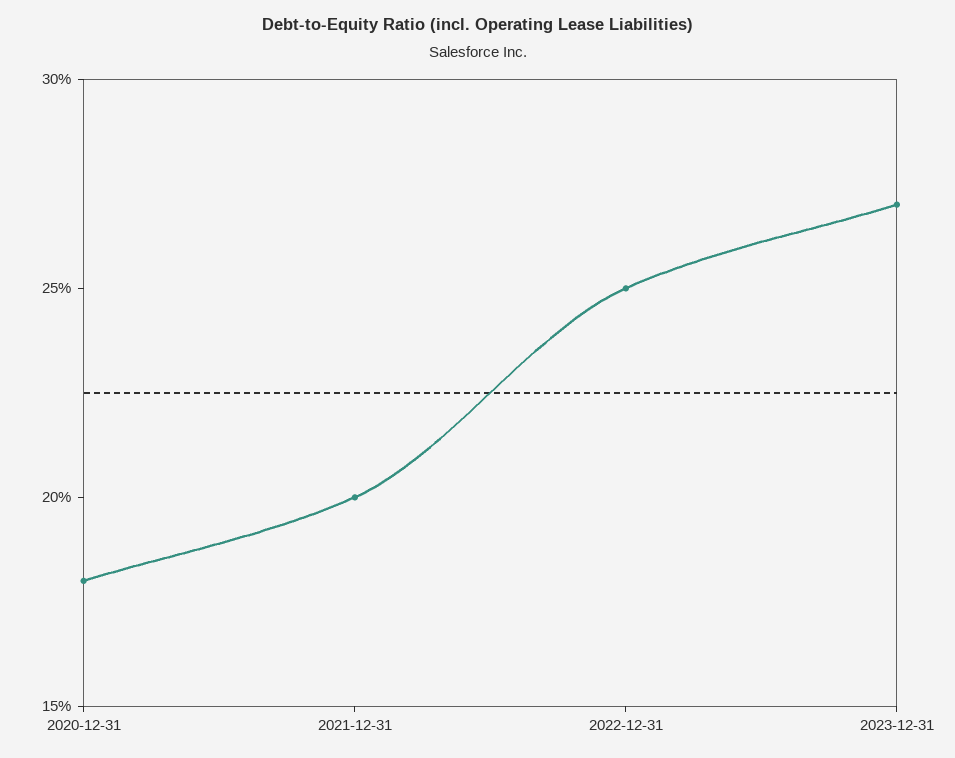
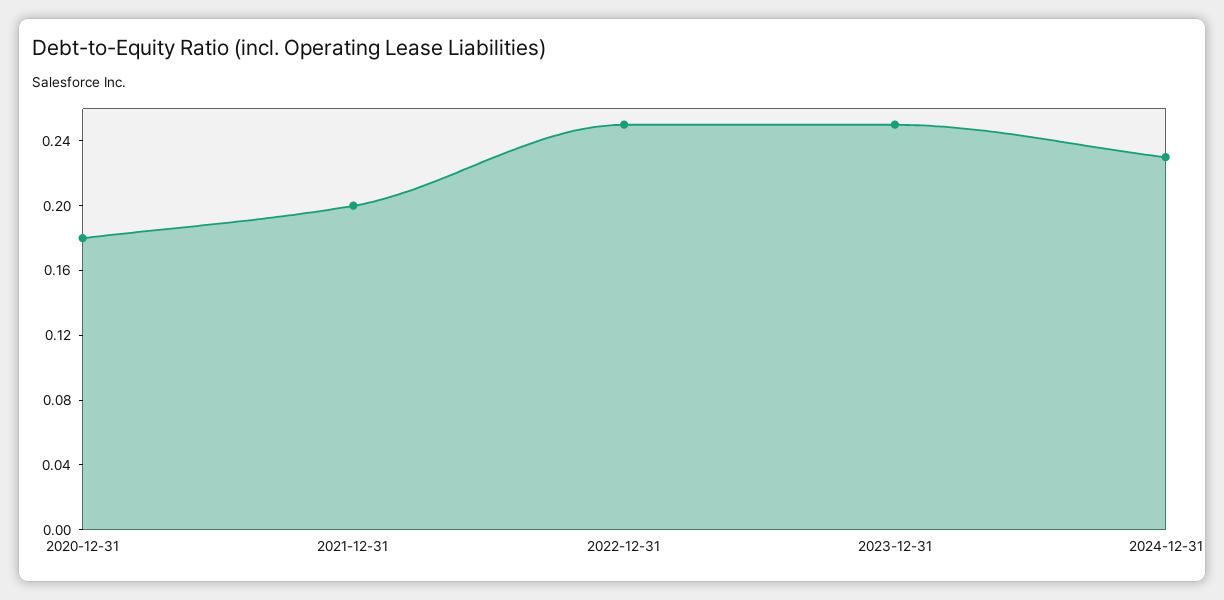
2023-12-31: 0.27 -> 0.25
2024-12-31: none -> 0.23

